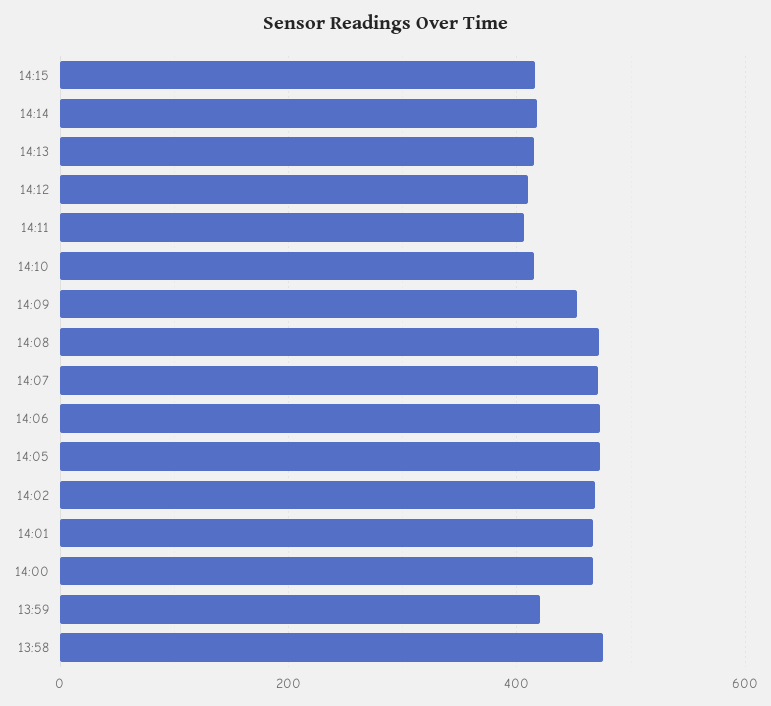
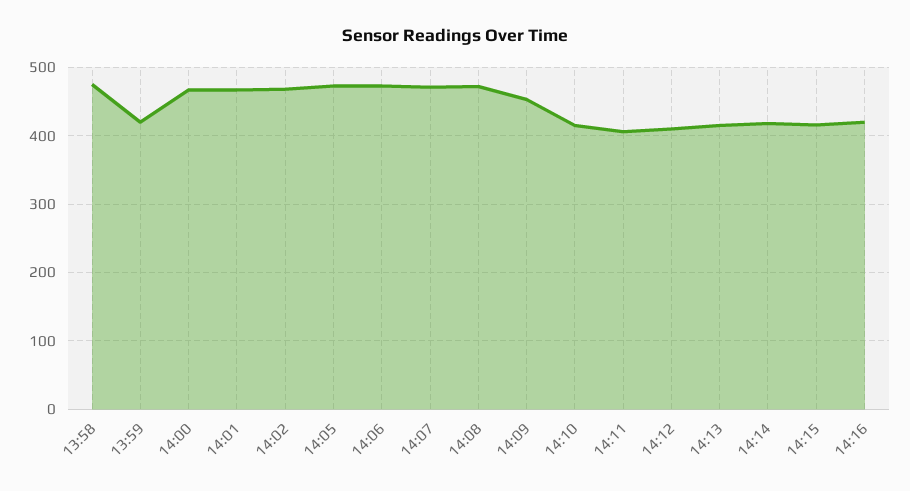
14:16: none -> 420

